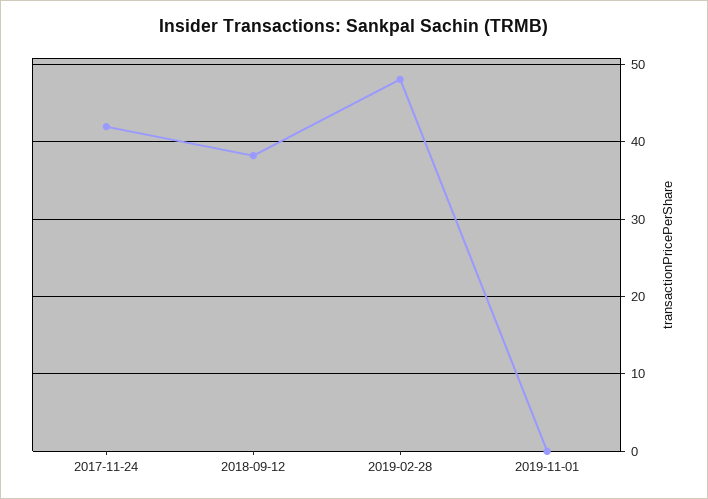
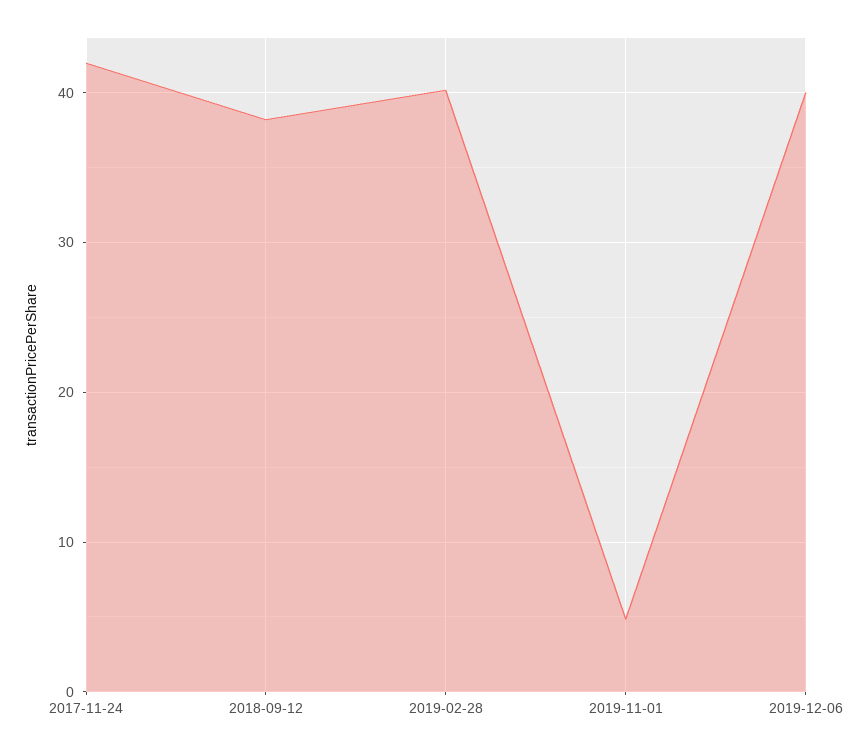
2019-02-28: 48 -> 40
2019-11-01: 0 -> 5
2019-12-06: none -> 40

